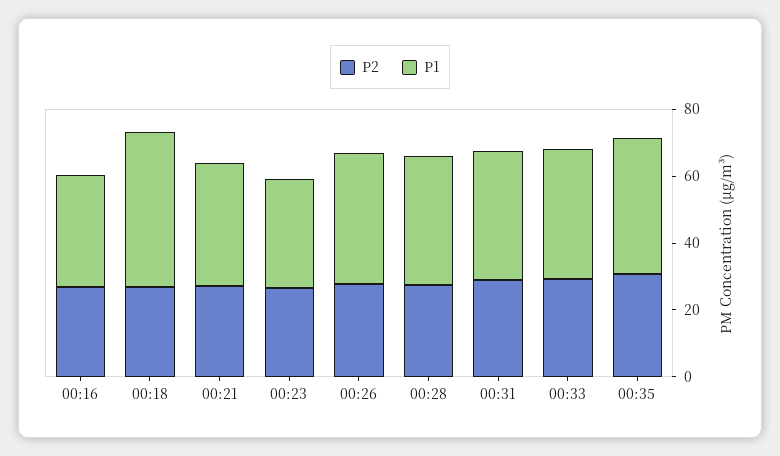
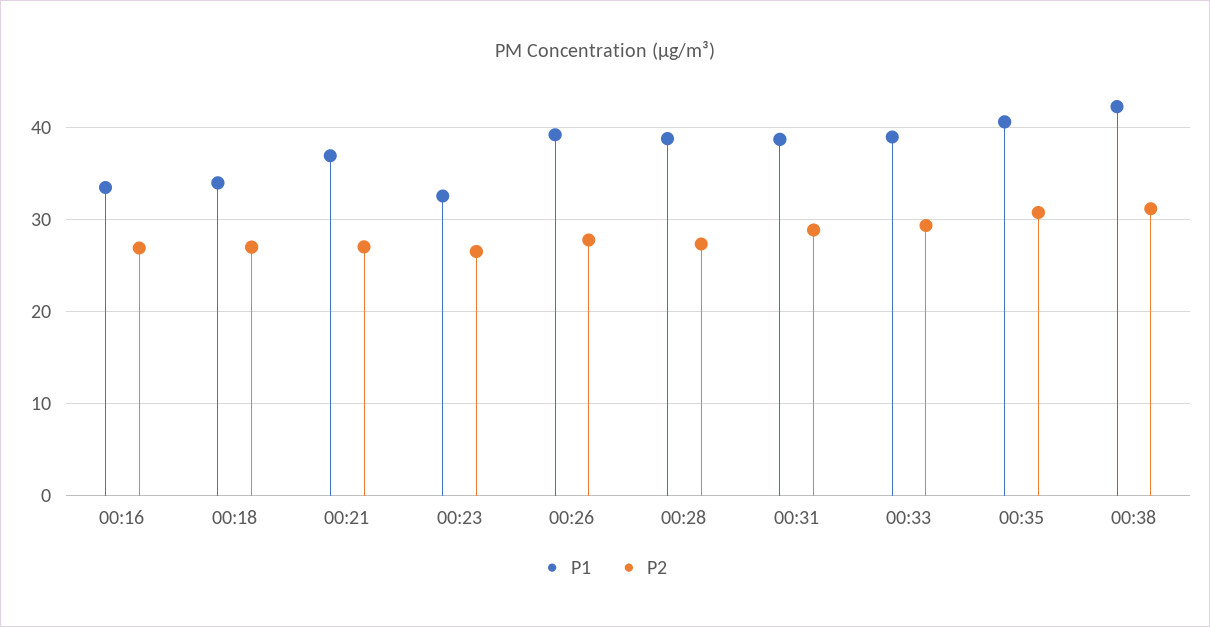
P1, 00:18: 45 -> 34
P1, 00:38: none -> 42
P2, 00:38: none -> 31

